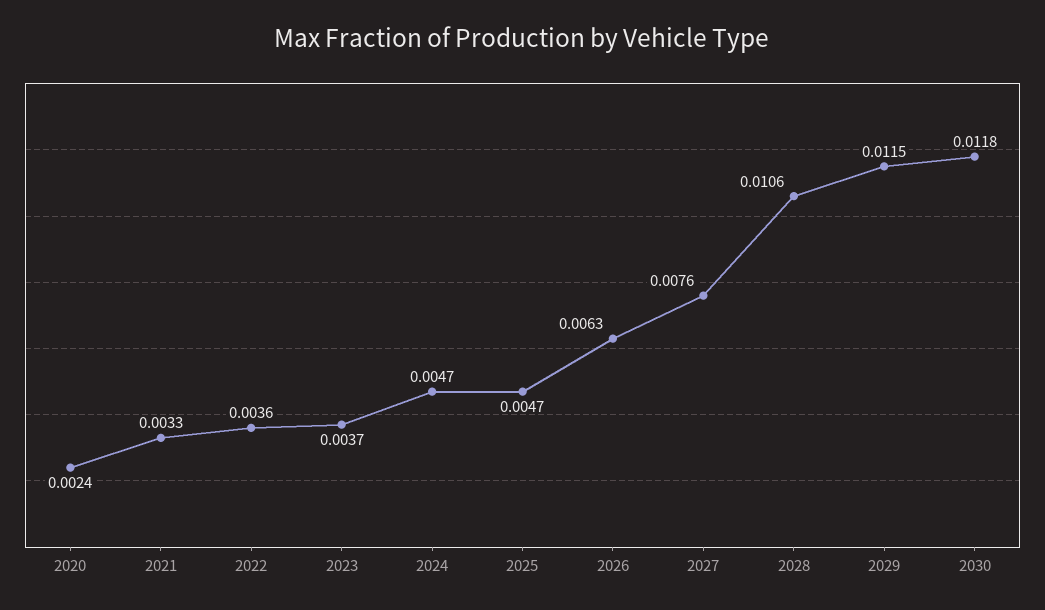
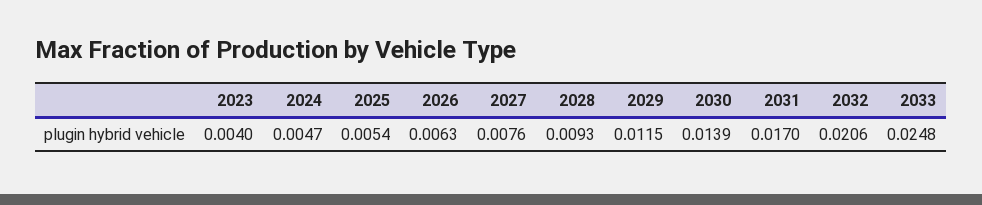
2020: 0.0024 -> none
2021: 0.0033 -> none
2022: 0.0036 -> none
2023: 0.0037 -> 0.004
2025: 0.0047 -> 0.0054
2028: 0.0106 -> 0.0093
2030: 0.0118 -> 0.0139
2031: none -> 0.017
2032: none -> 0.0206
2033: none -> 0.0248

